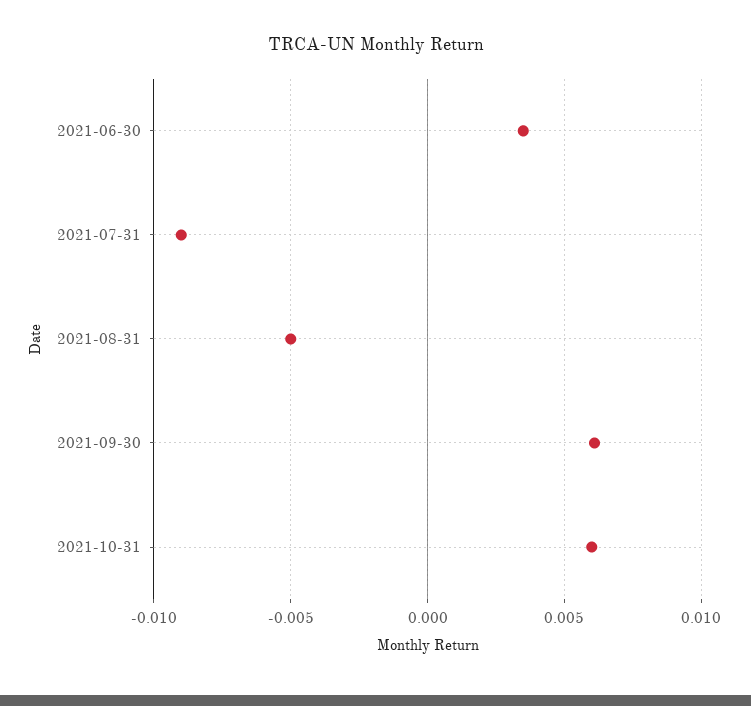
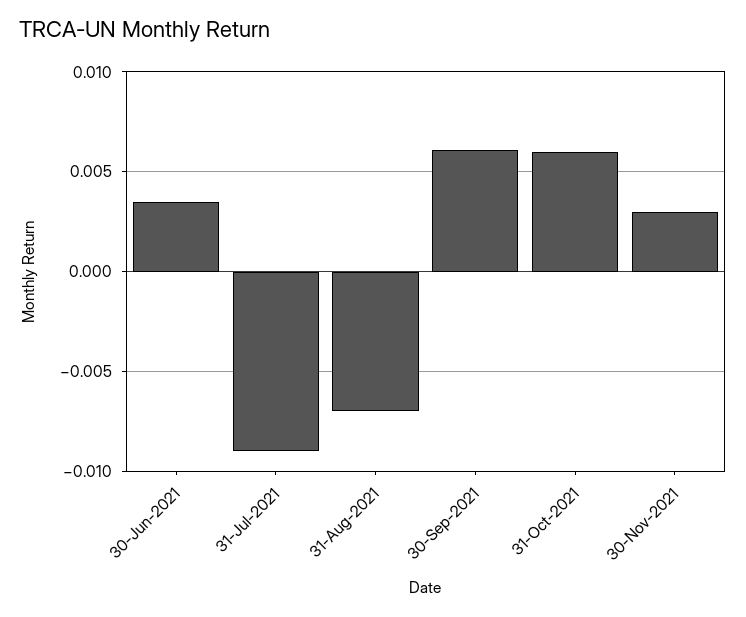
2021-08-31: -0.005 -> -0.007
30-Nov-2021: none -> 0.003

